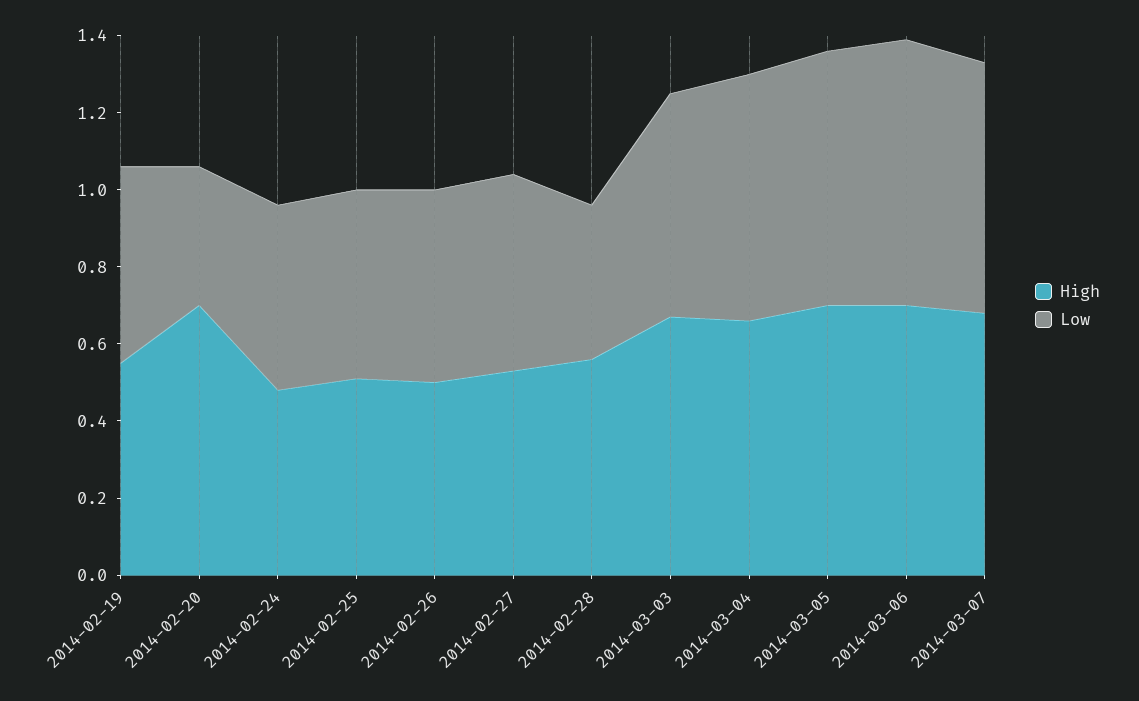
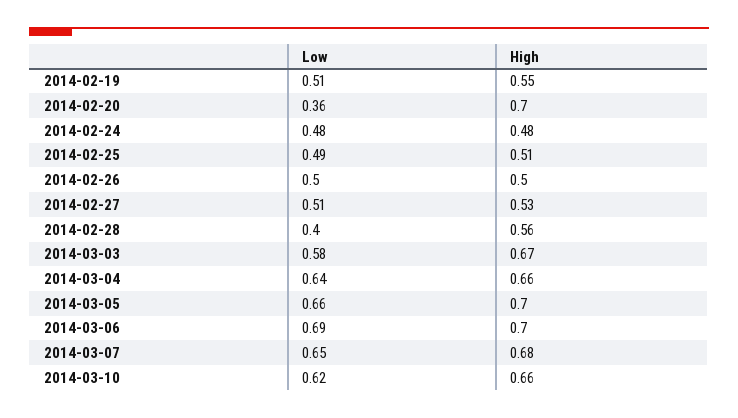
Low, 2014-03-10: none -> 0.62
High, 2014-03-10: none -> 0.66

